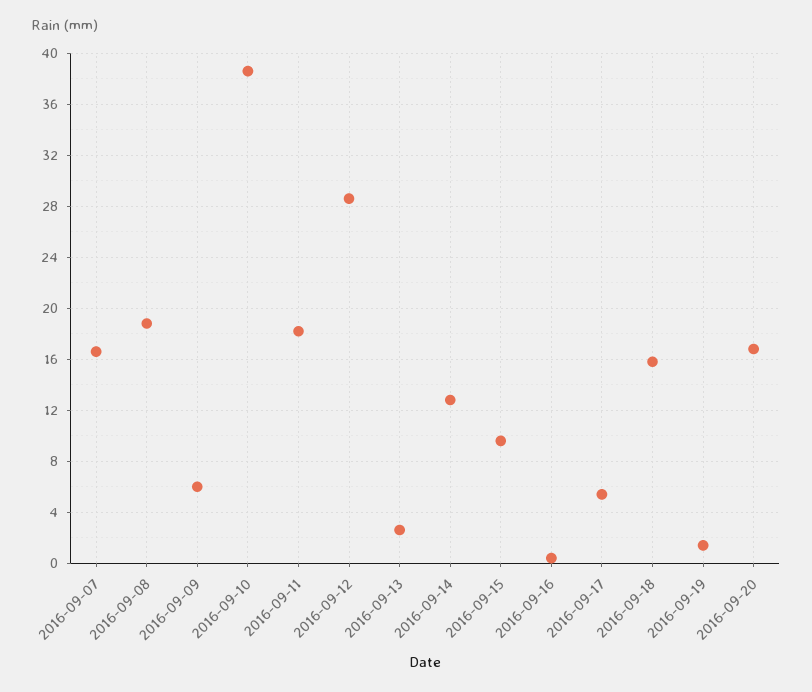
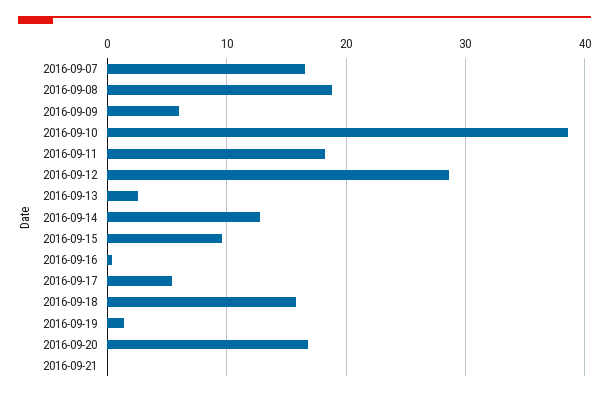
2016-09-21: none -> 0

